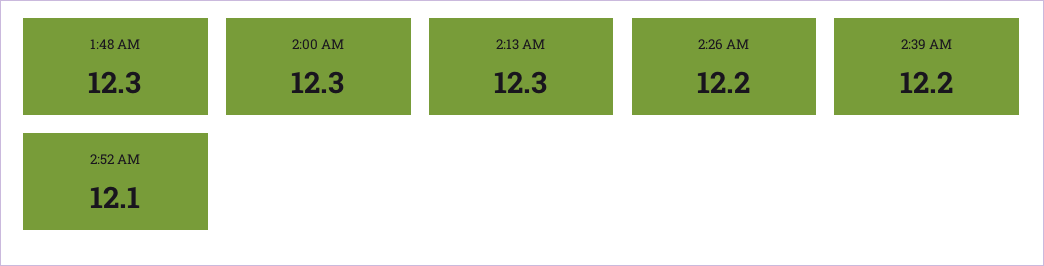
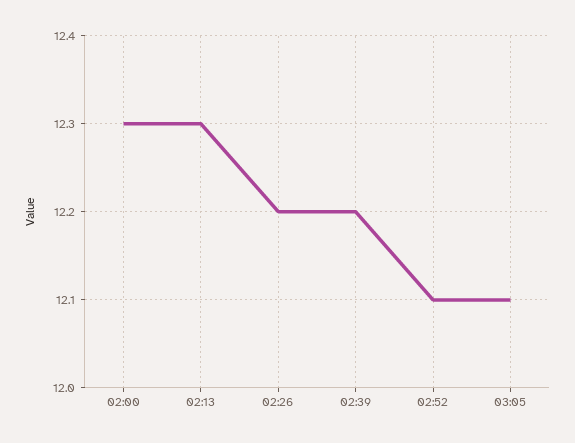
1:48 AM: 12.3 -> none
03:05: none -> 12.1

